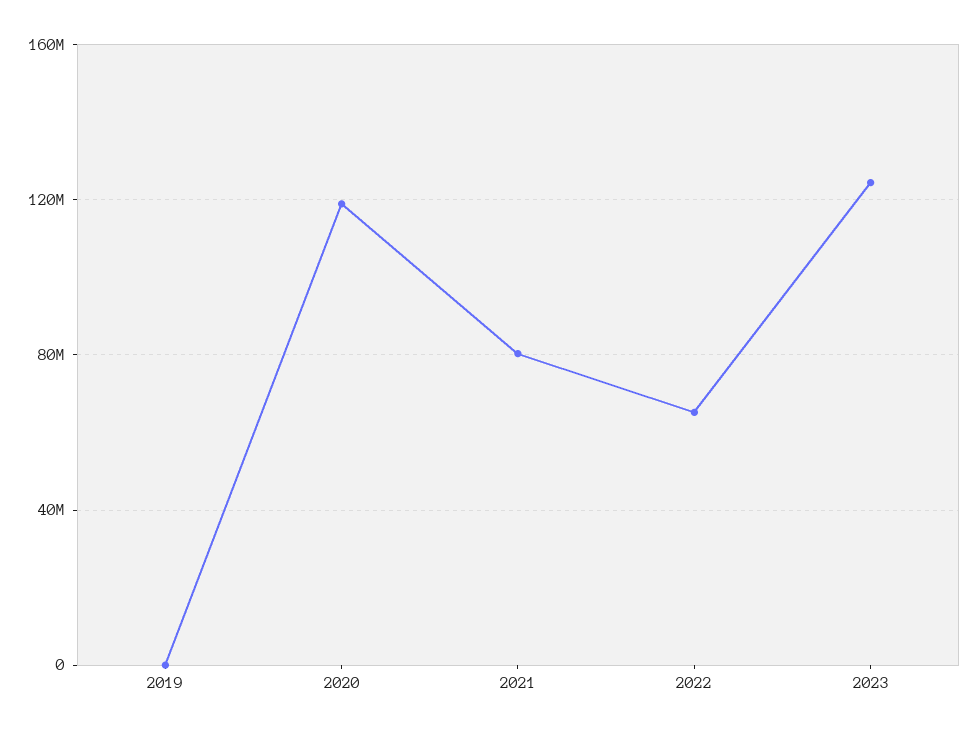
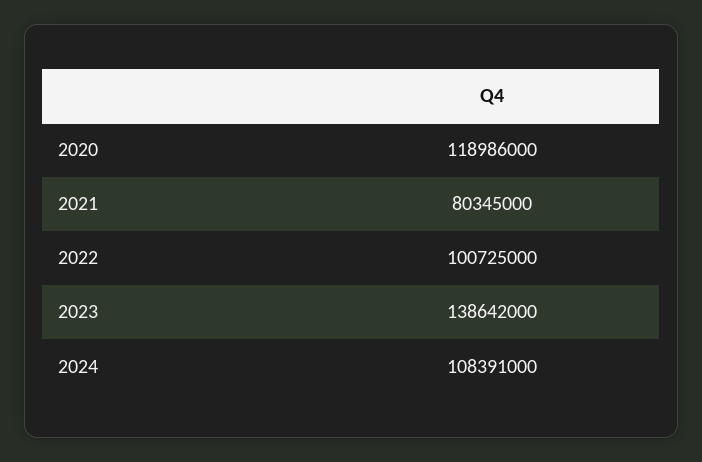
2019: 0 -> none
2022: 65000000 -> 100725000
2023: 125000000 -> 138642000
2024: none -> 108391000

